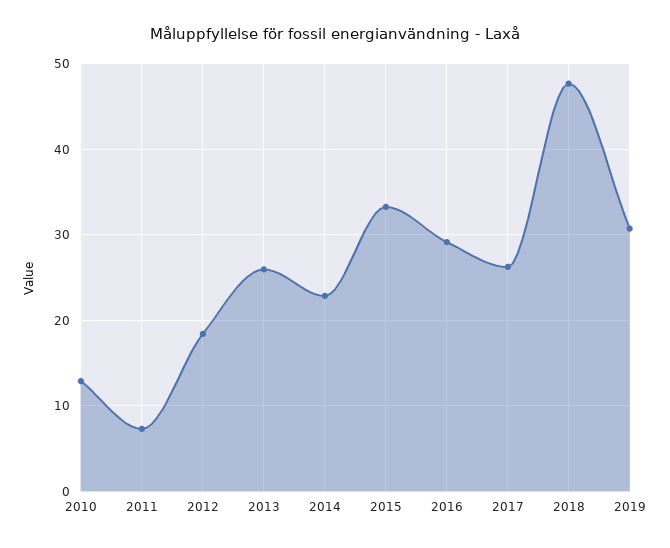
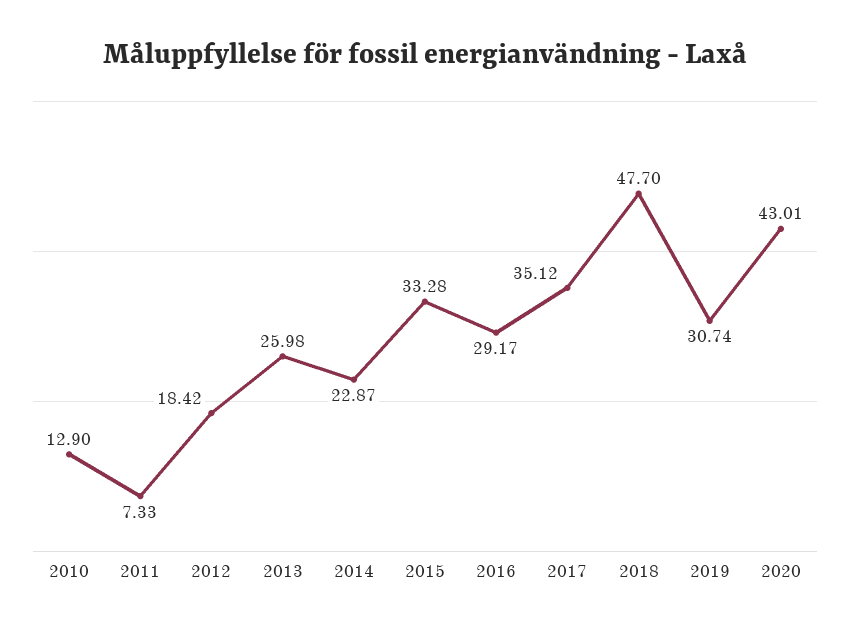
2017: 26 -> 35.12
2020: none -> 43.01

